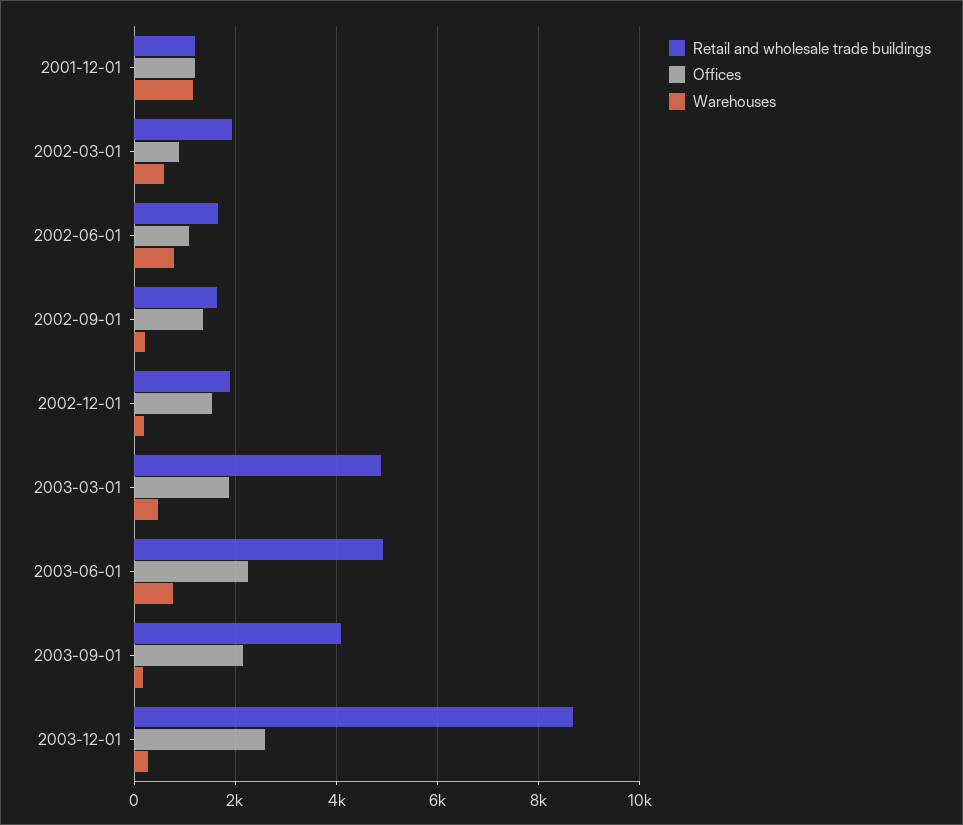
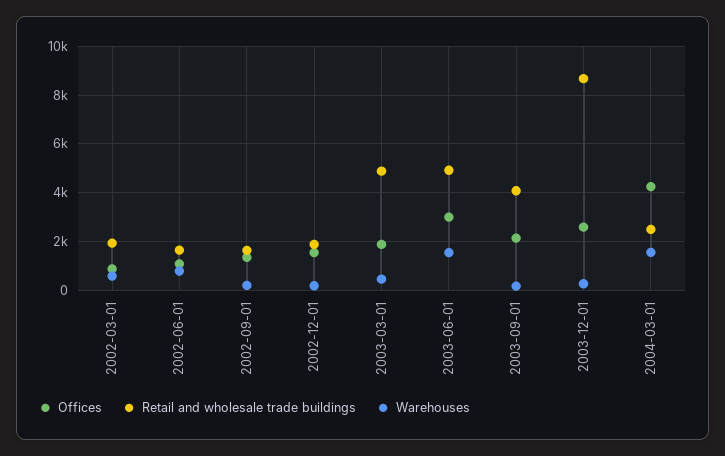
Retail and wholesale trade buildings, 2001-12-01: 1200 -> none
Offices, 2001-12-01: 1200 -> none
Warehouses, 2001-12-01: 1200 -> none
Offices, 2003-06-01: 2200 -> 3000
Warehouses, 2003-06-01: 800 -> 1500
Offices, 2004-03-01: none -> 4250
Retail and wholesale trade buildings, 2004-03-01: none -> 2500
Warehouses, 2004-03-01: none -> 1500

